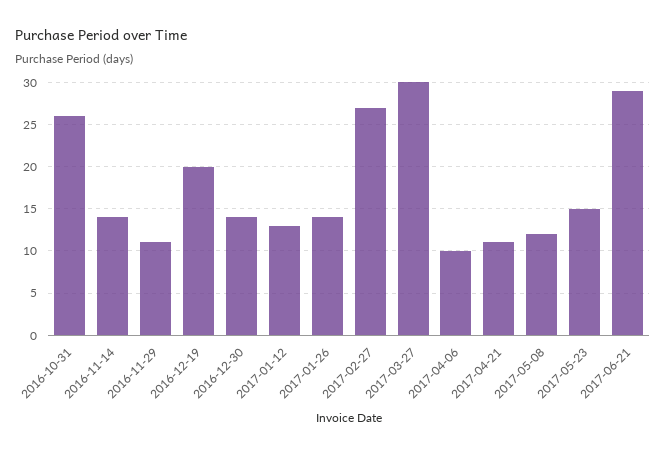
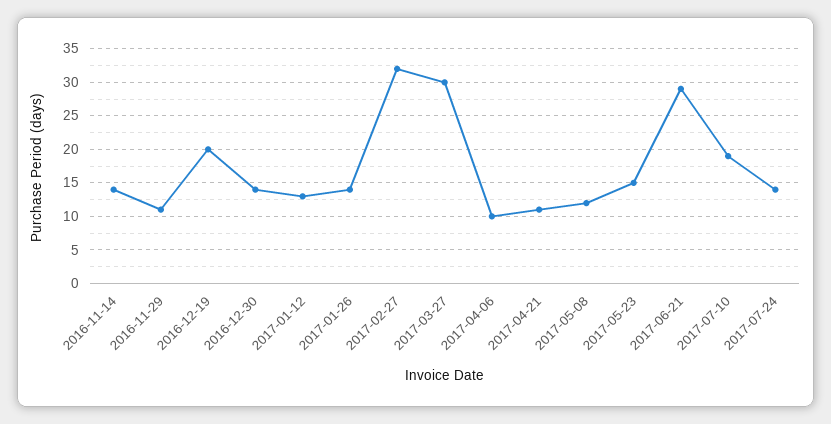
2016-10-31: 26 -> none
2017-02-27: 27 -> 32
2017-07-10: none -> 19
2017-07-24: none -> 14

